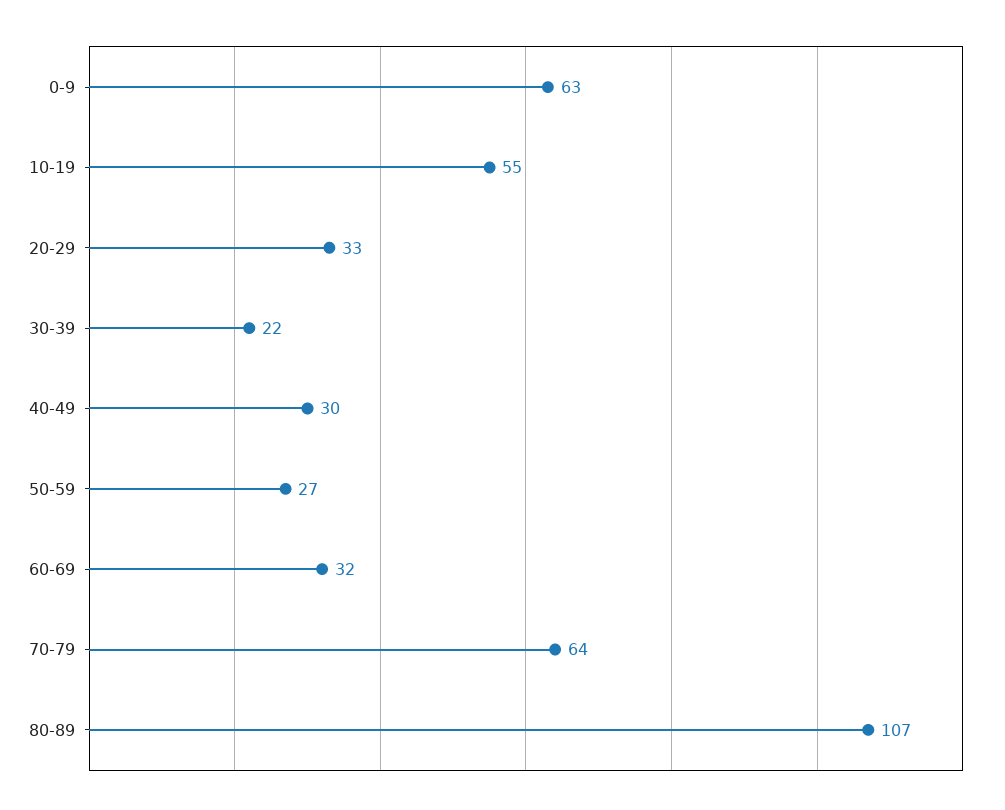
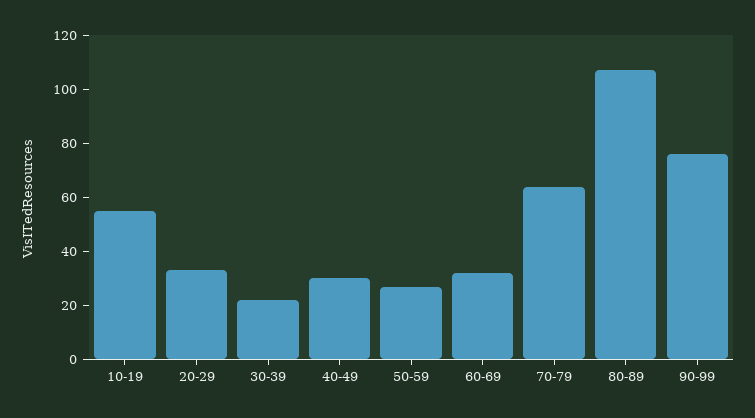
0-9: 63 -> none
90-99: none -> 75

